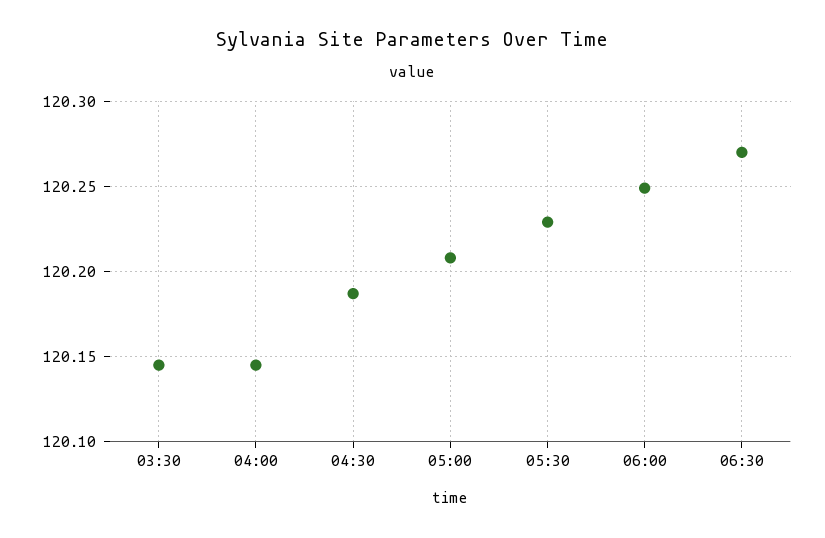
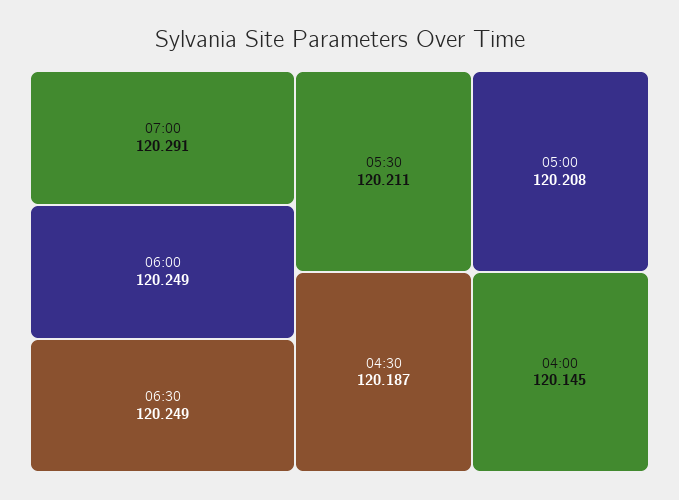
03:30: 120.145 -> none
05:30: 120.23 -> 120.211
06:30: 120.27 -> 120.249
07:00: none -> 120.291

